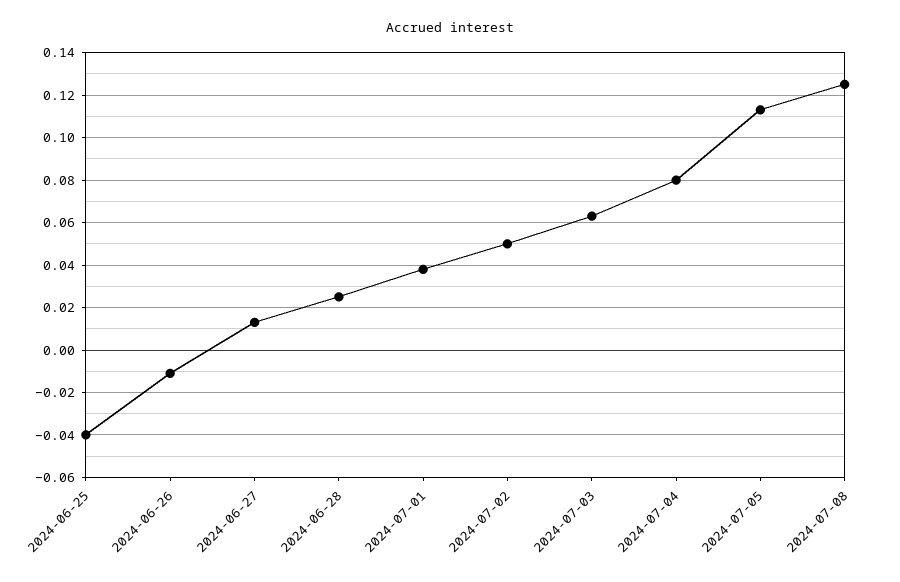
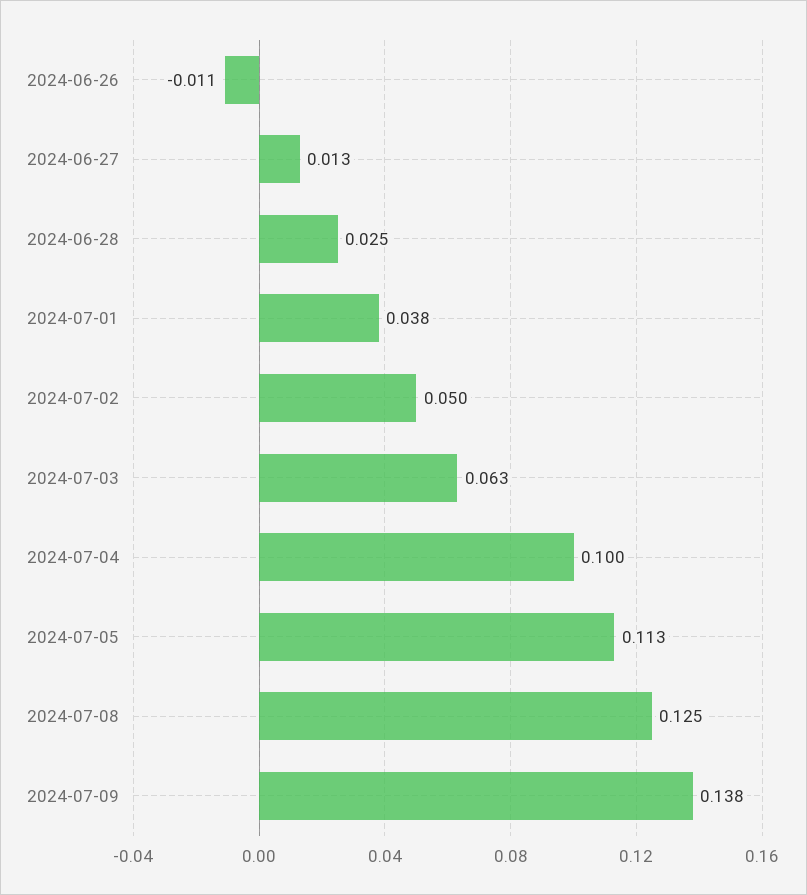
2024-06-25: -0.04 -> none
2024-07-04: 0.08 -> 0.1
2024-07-09: none -> 0.138

